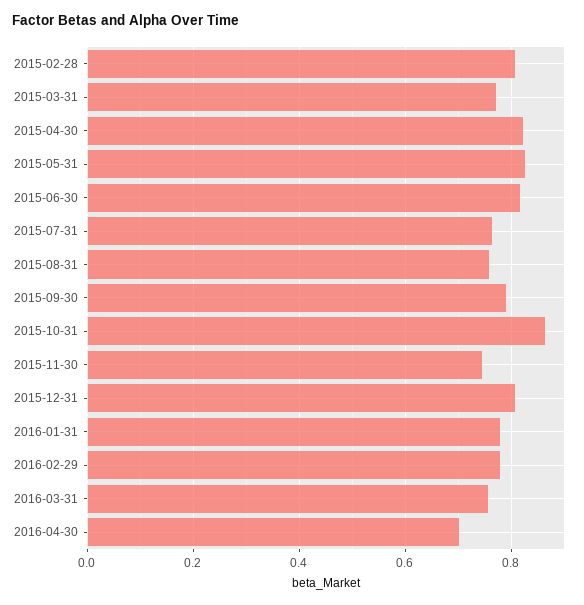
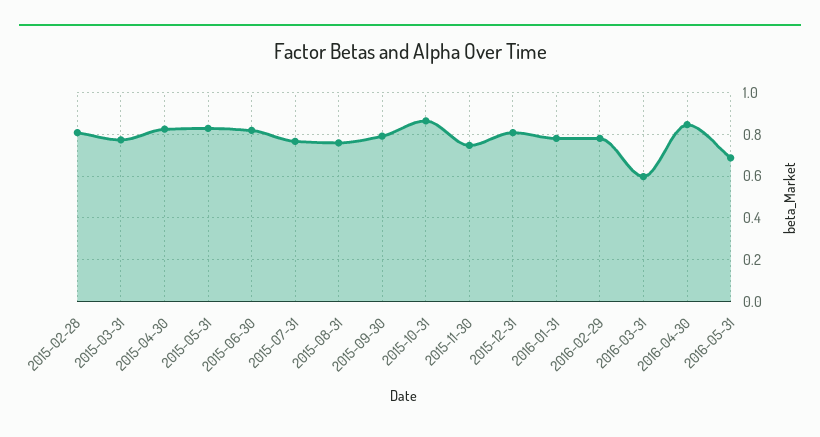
2016-03-31: 0.76 -> 0.6
2016-04-30: 0.7 -> 0.85
2016-05-31: none -> 0.7

